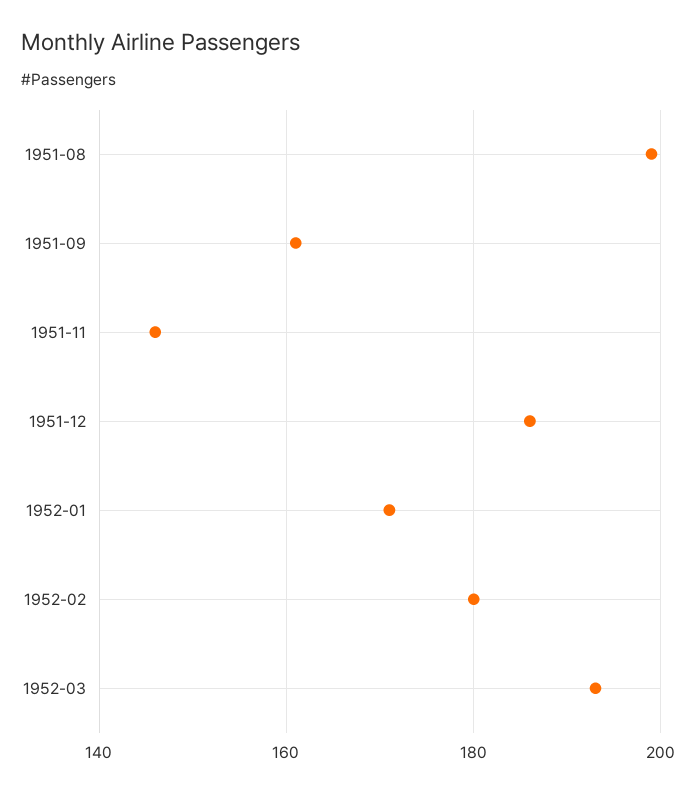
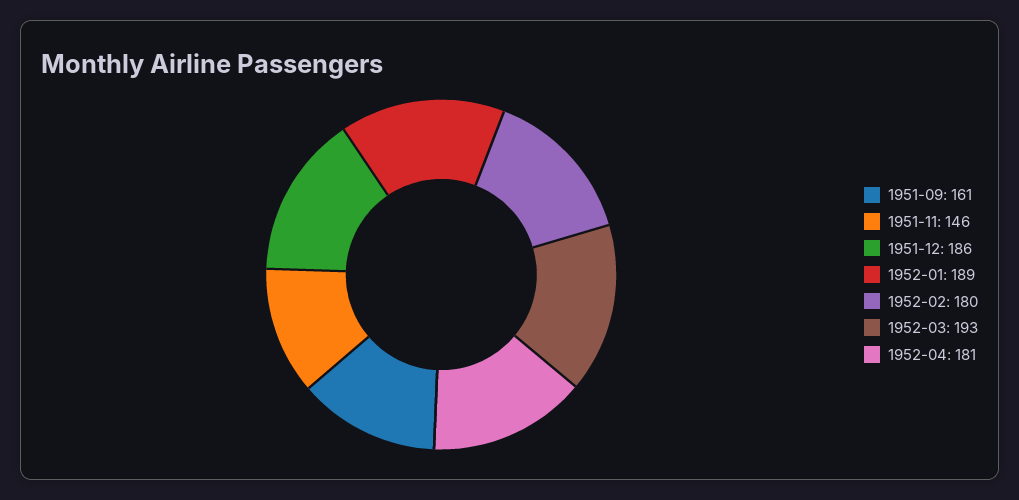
1951-08: 200 -> none
1952-01: 170 -> 189
1952-04: none -> 181

